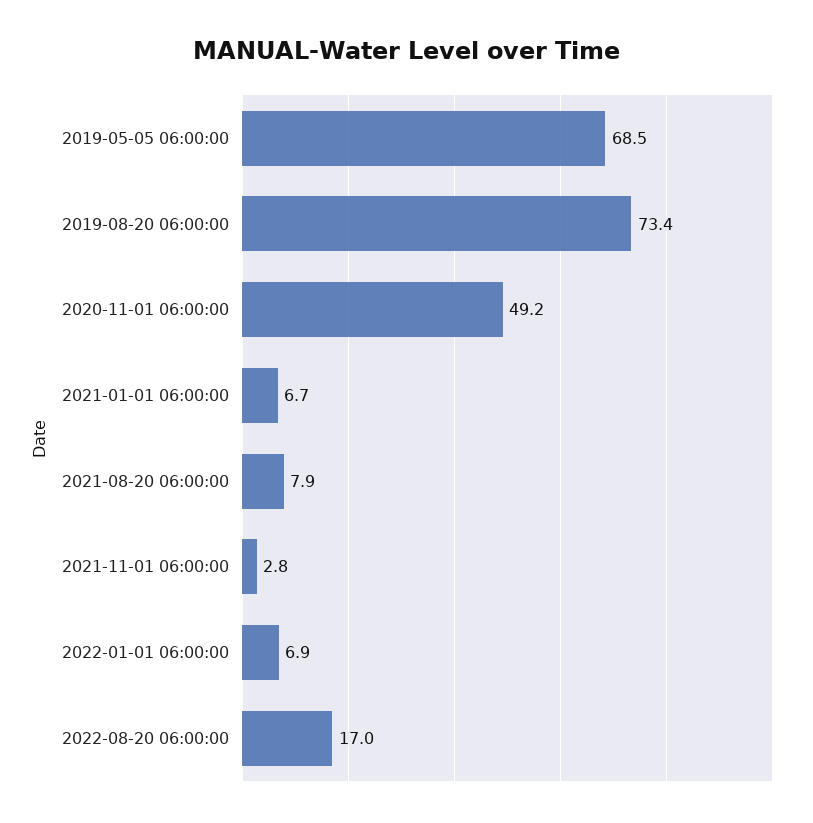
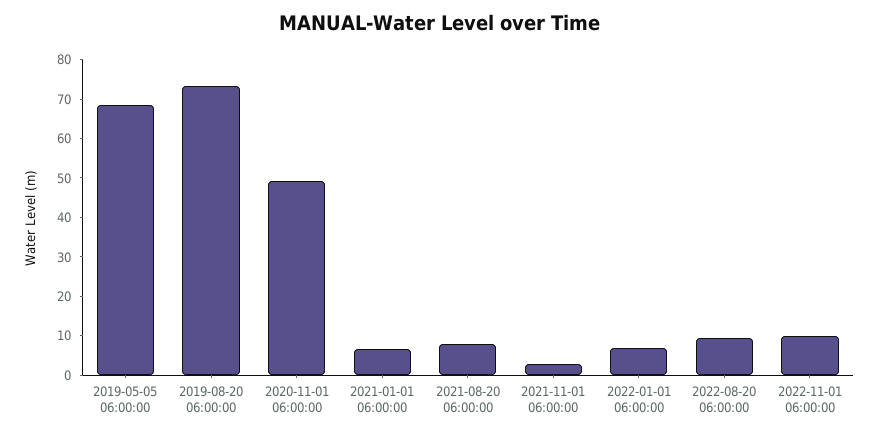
2022-08-20 06:00:00: 17 -> 10
2022-11-01 06:00:00: none -> 10

